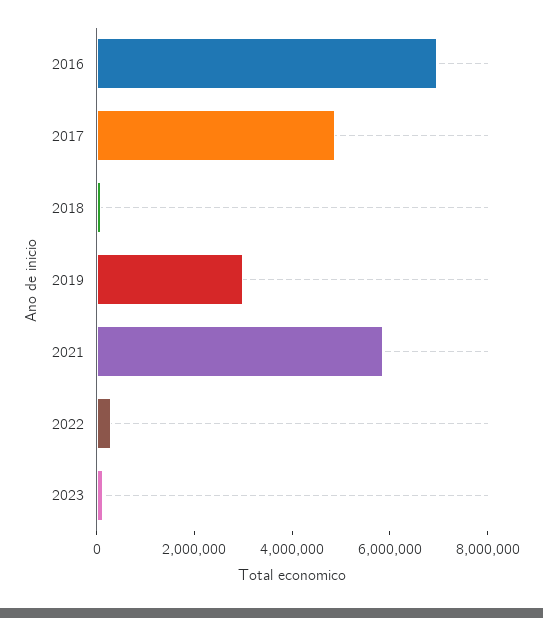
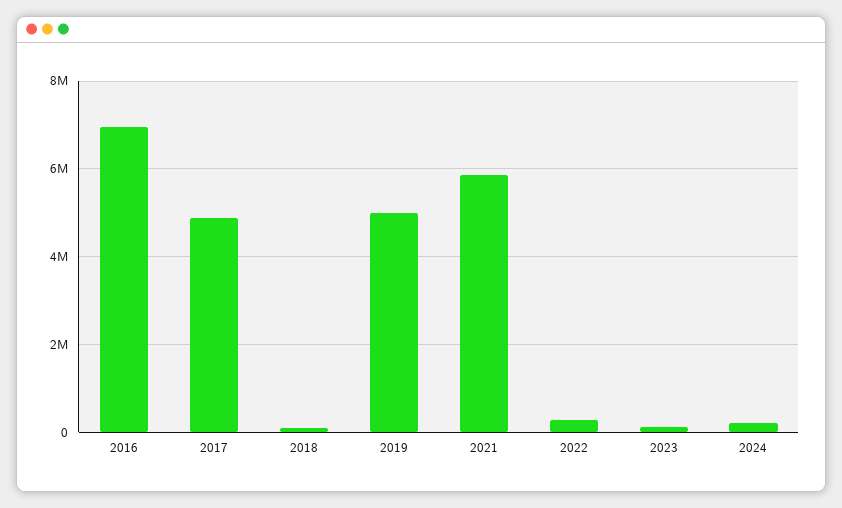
2019: 3000000 -> 5000000
2024: none -> 200000

